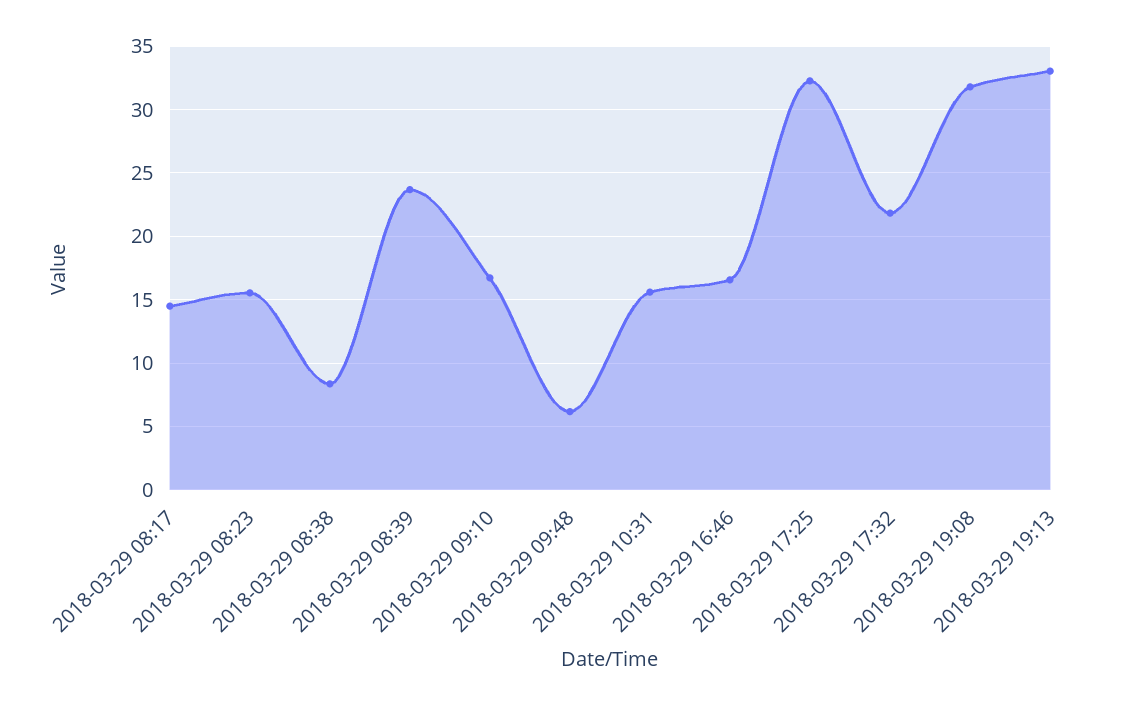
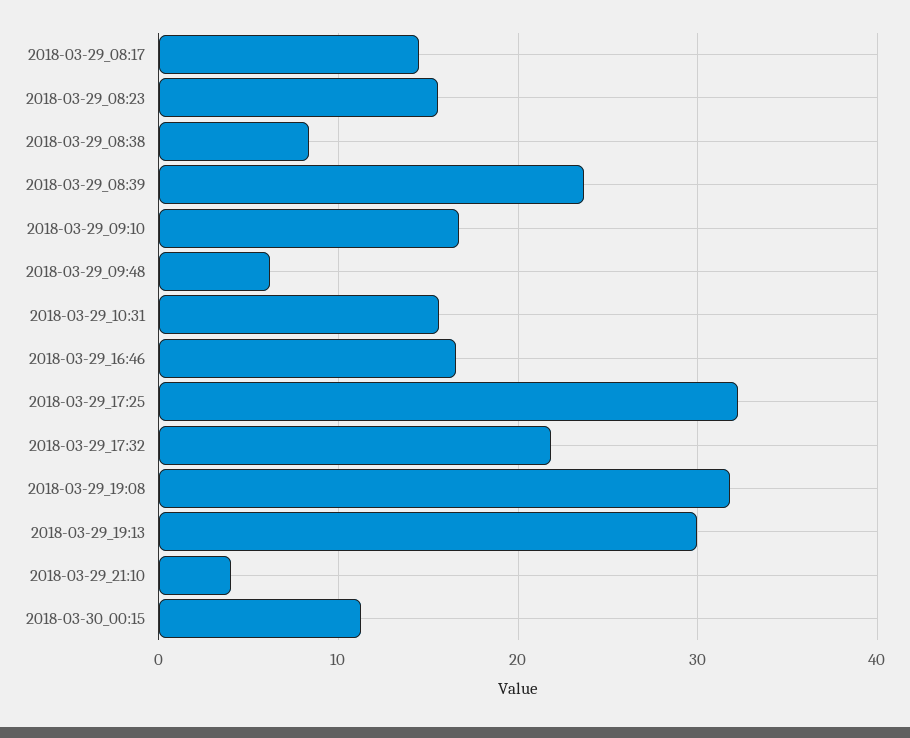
2018-03-29 19:13: 33 -> 30
2018-03-29_21:10: none -> 4
2018-03-30_00:15: none -> 11

